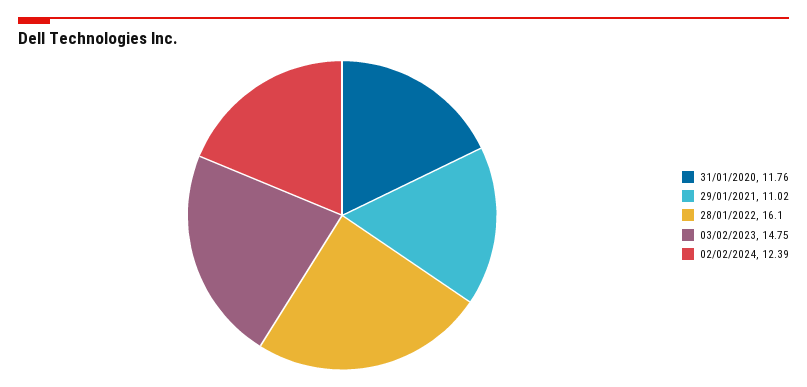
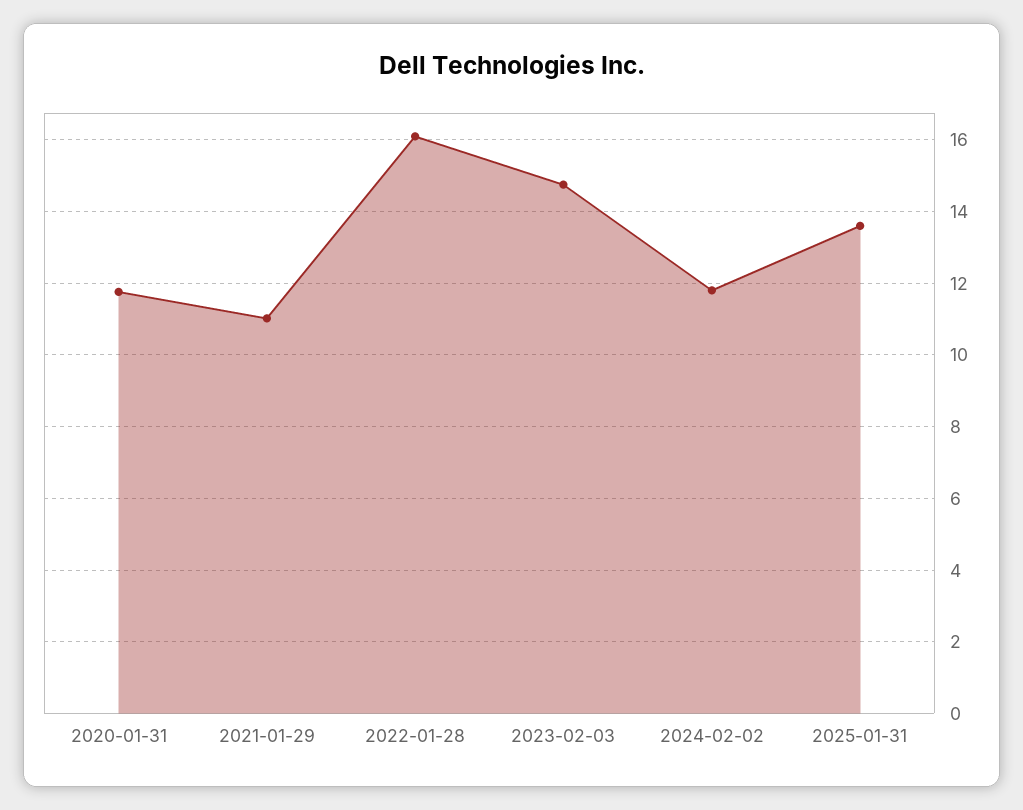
02/02/2024: 12.39 -> 11.8
2025-01-31: none -> 13.6

